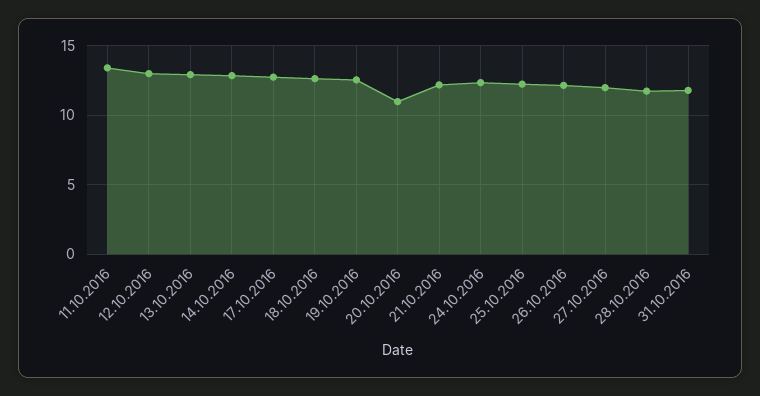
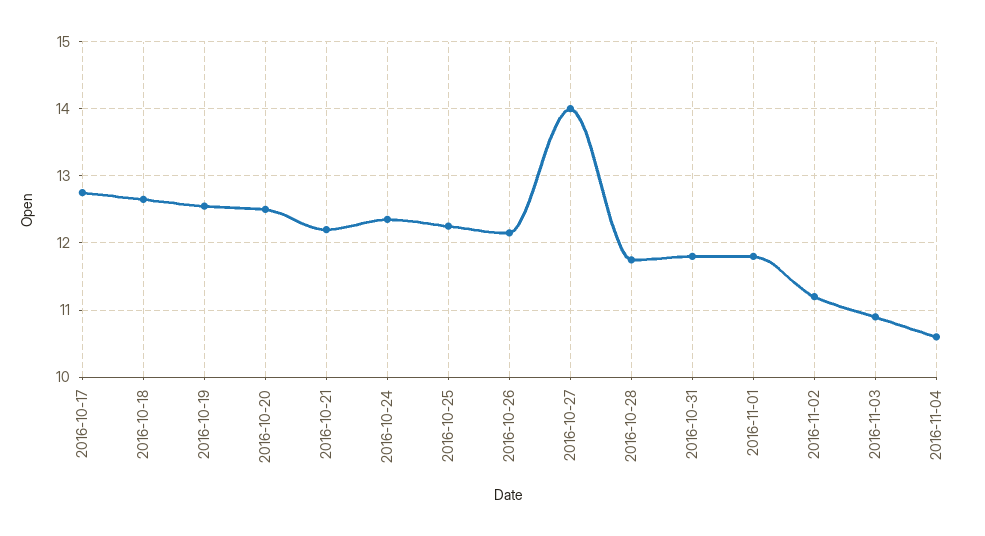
11.10.2016: 13.5 -> none
12.10.2016: 13 -> none
13.10.2016: 13 -> none
14.10.2016: 13 -> none
20.10.2016: 11 -> 12.5
27.10.2016: 12 -> 14
2016-11-01: none -> 11.8
2016-11-02: none -> 11.2
2016-11-03: none -> 10.9
2016-11-04: none -> 10.6

